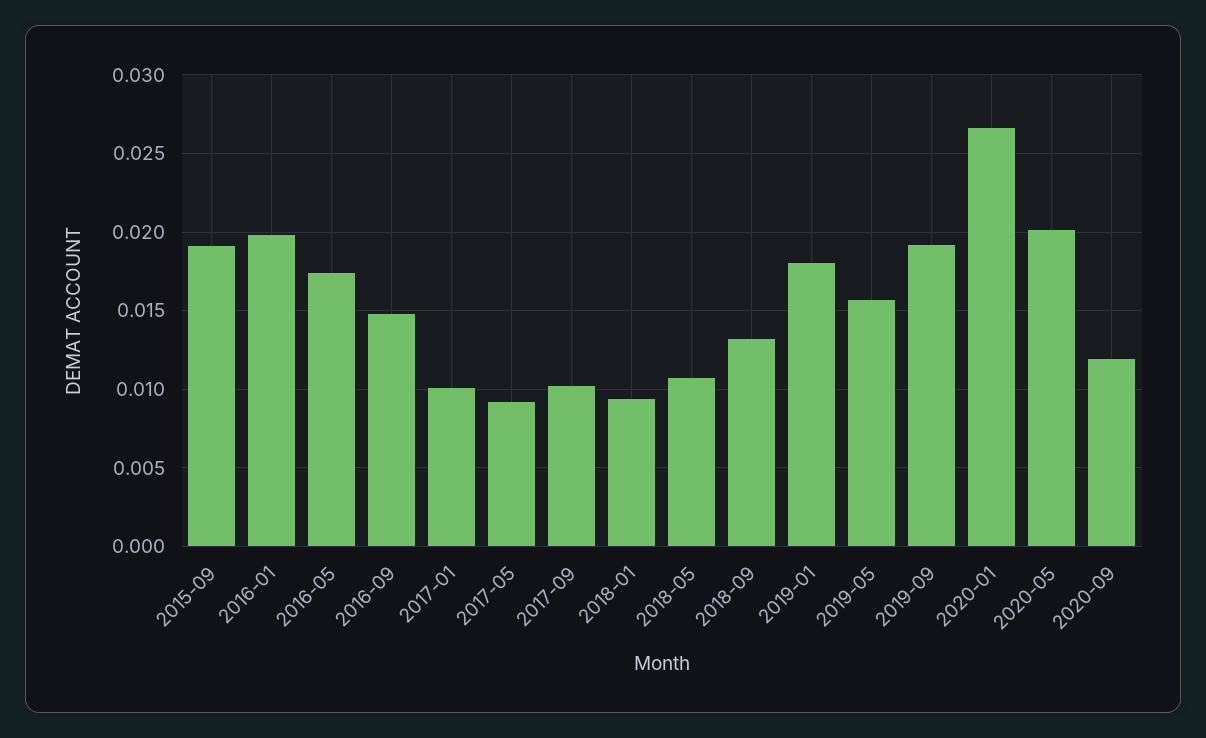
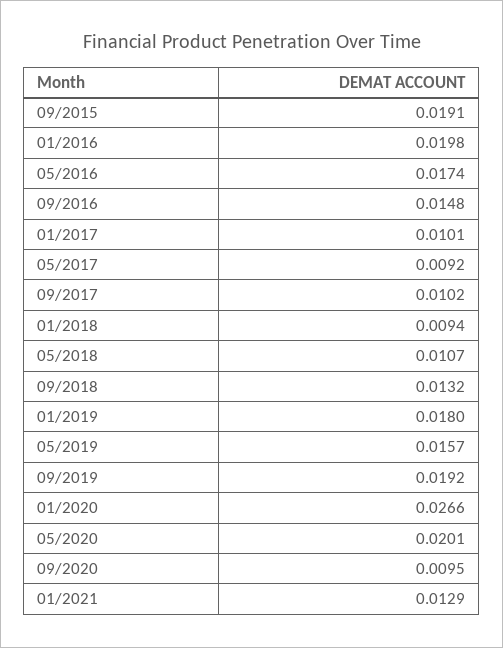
2020-09: 0.012 -> 0.0095
01/2021: none -> 0.0129

